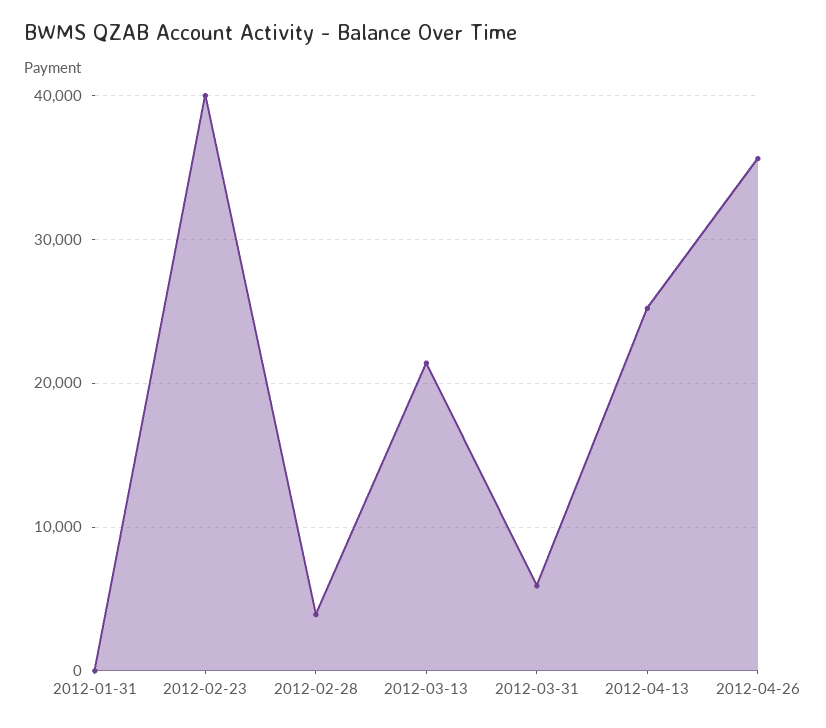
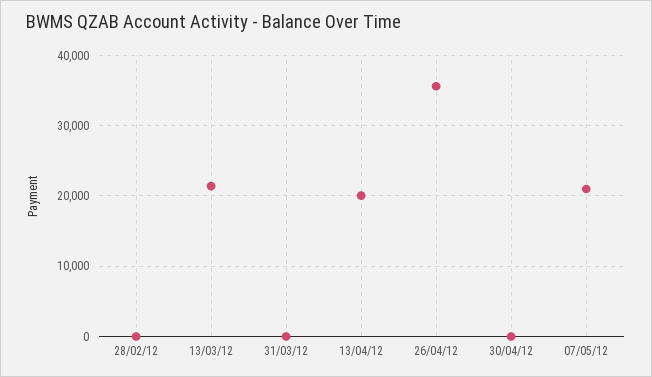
2012-01-31: 0 -> none
2012-02-23: 40000 -> none
2012-02-28: 4000 -> 0
2012-03-31: 6000 -> 0
2012-04-13: 25000 -> 20000
30/04/12: none -> 0
07/05/12: none -> 21000

